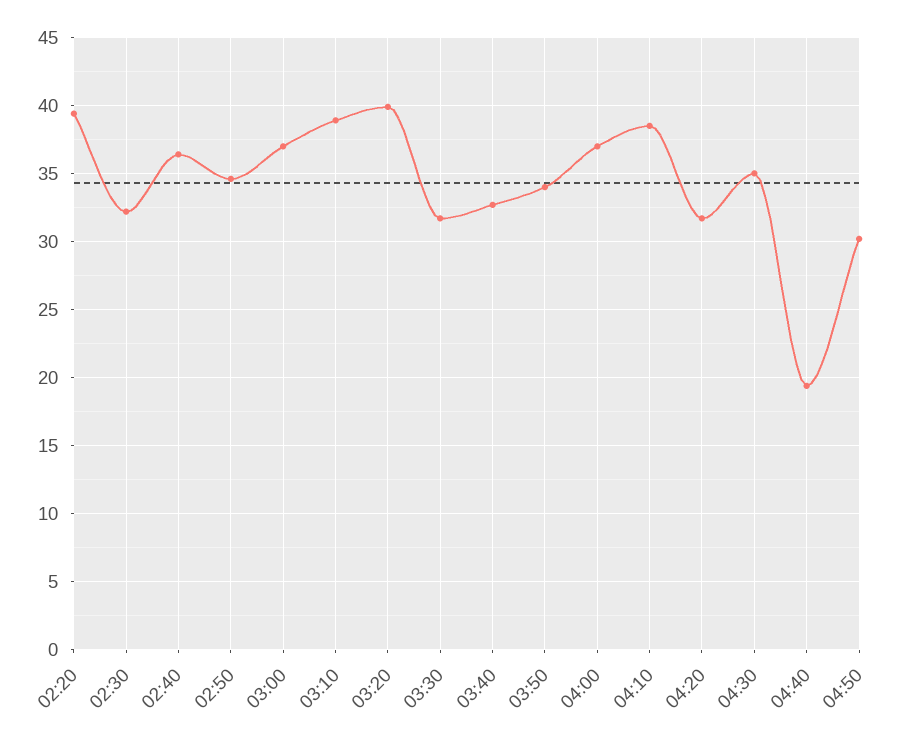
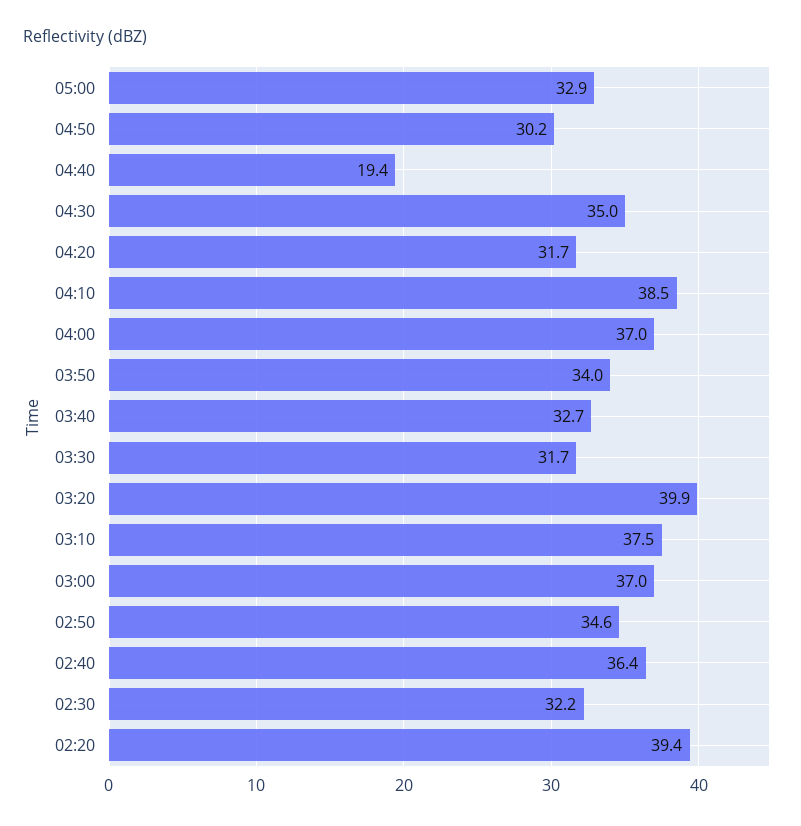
03:10: 39 -> 37.5
05:00: none -> 32.9

